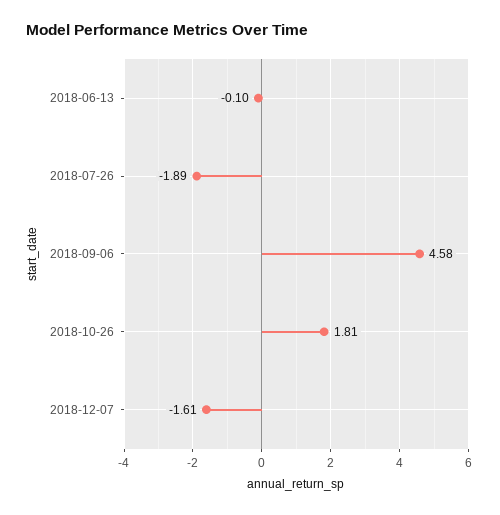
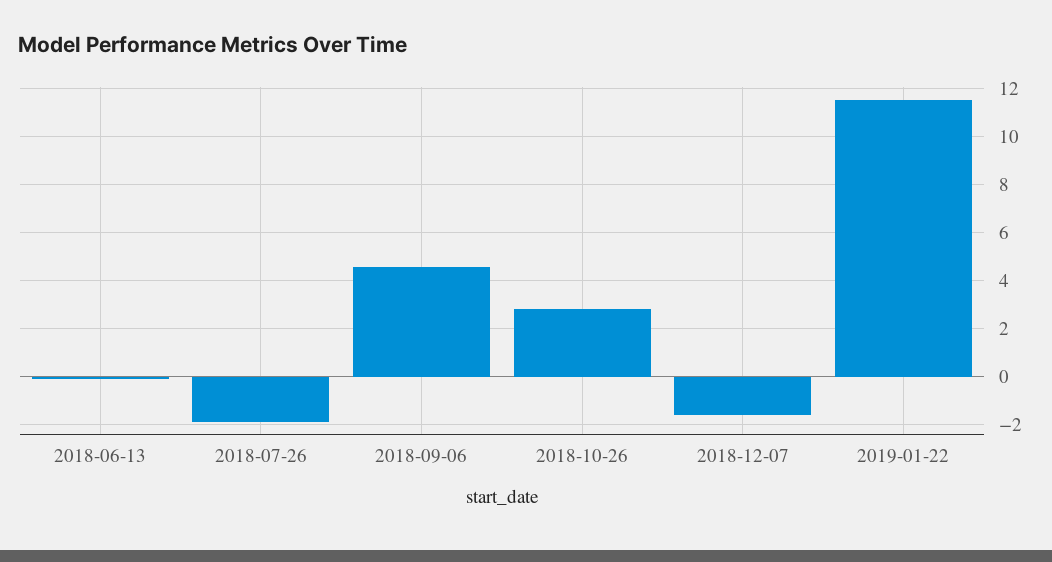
2018-10-26: 1.81 -> 2.75
2019-01-22: none -> 11.5

